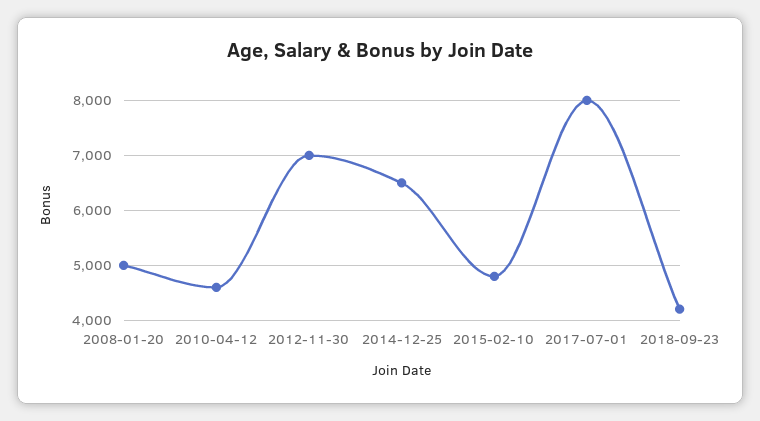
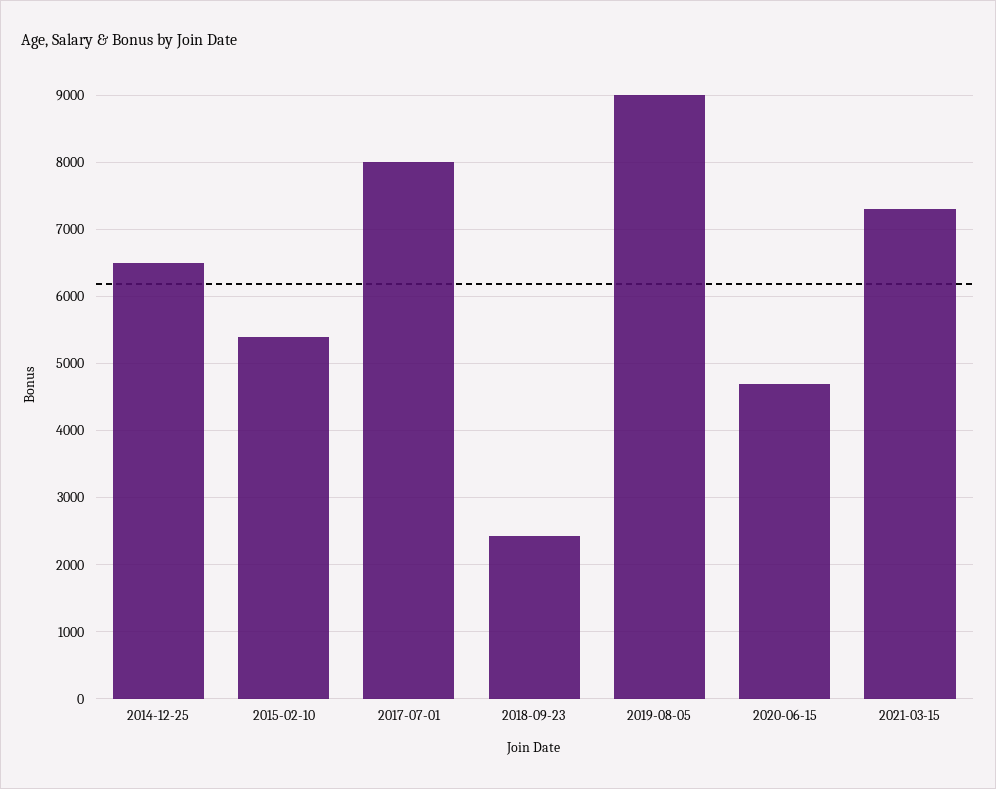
2008-01-20: 5000 -> none
2010-04-12: 4600 -> none
2012-11-30: 7000 -> none
2015-02-10: 4800 -> 5400
2018-09-23: 4200 -> 2400
2019-08-05: none -> 9000
2020-06-15: none -> 4700
2021-03-15: none -> 7300

